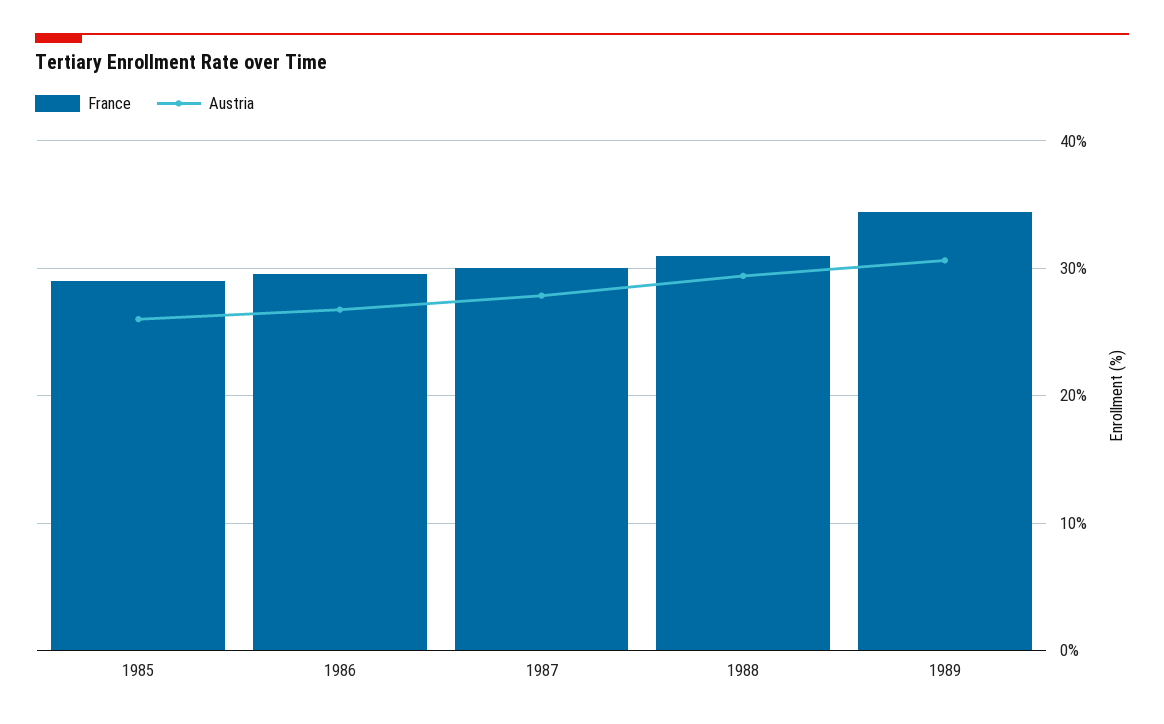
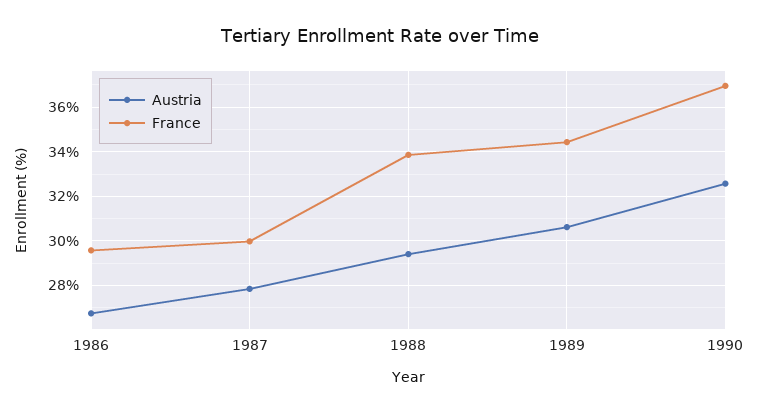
France, 1985: 29 -> none
Austria, 1985: 26 -> none
France, 1988: 31 -> 34
Austria, 1990: none -> 32.5
France, 1990: none -> 37

